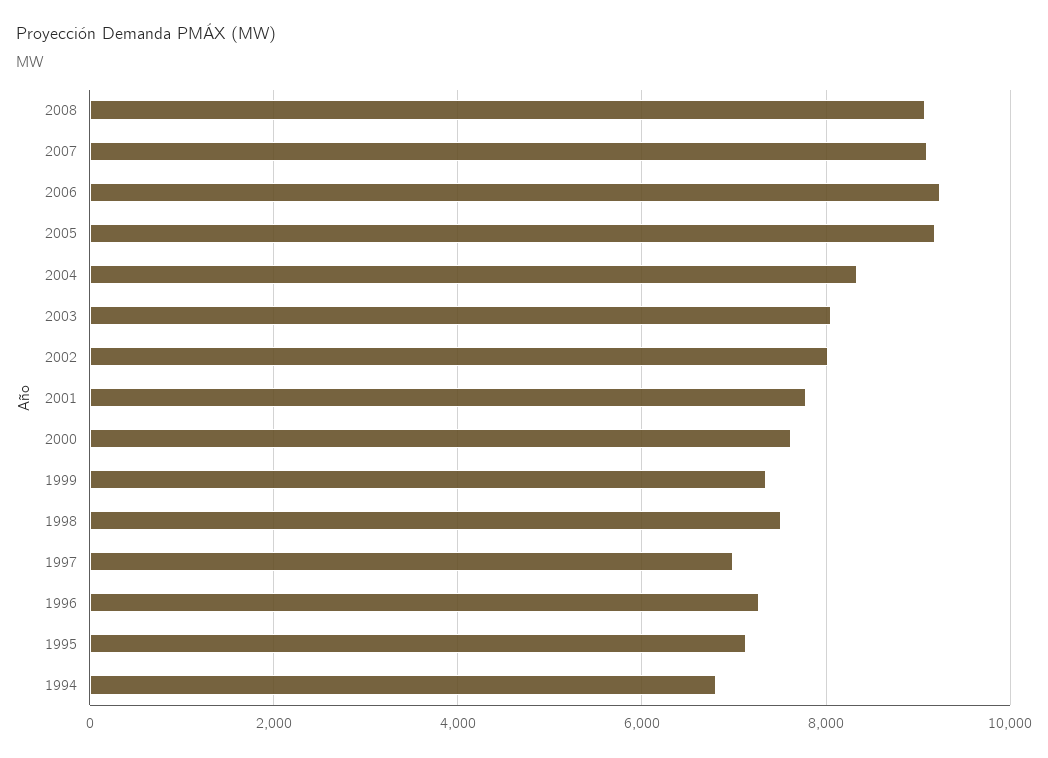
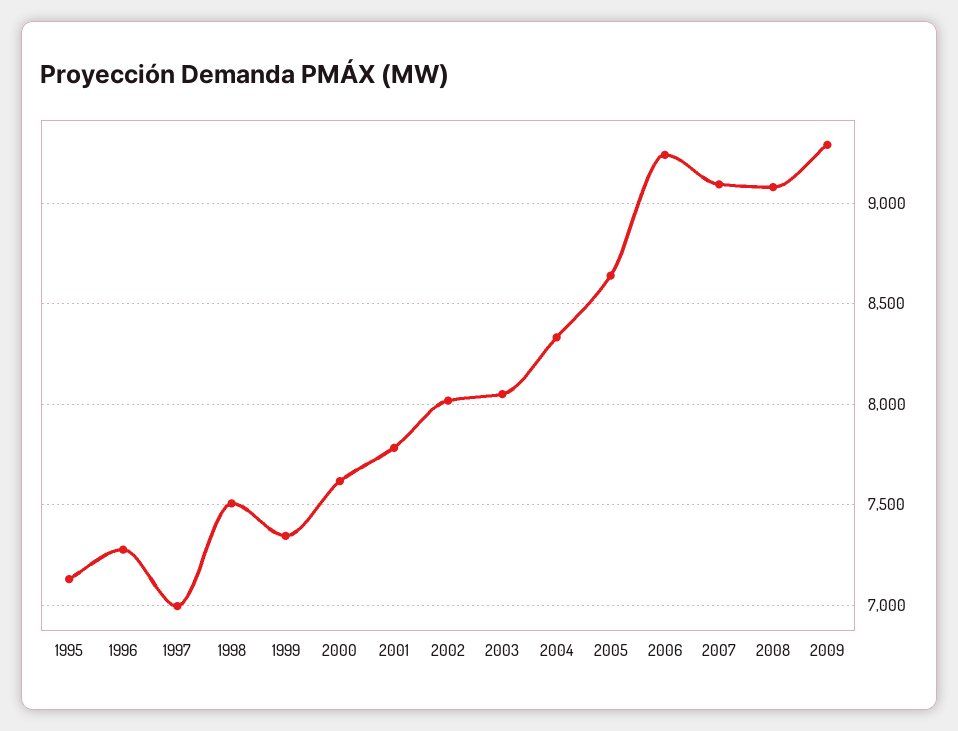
2005: 9200 -> 8650
1994: 6800 -> none
2009: none -> 9300

